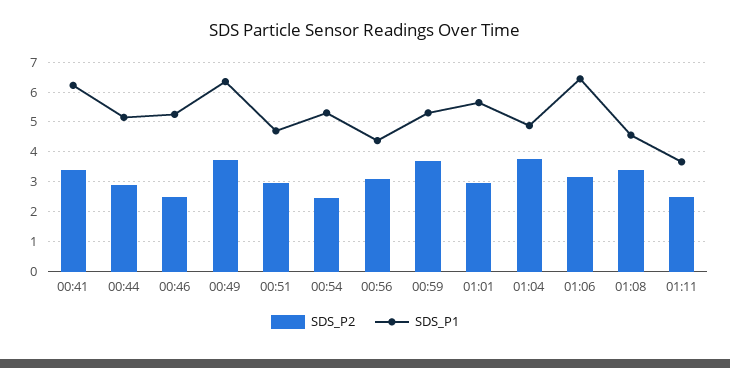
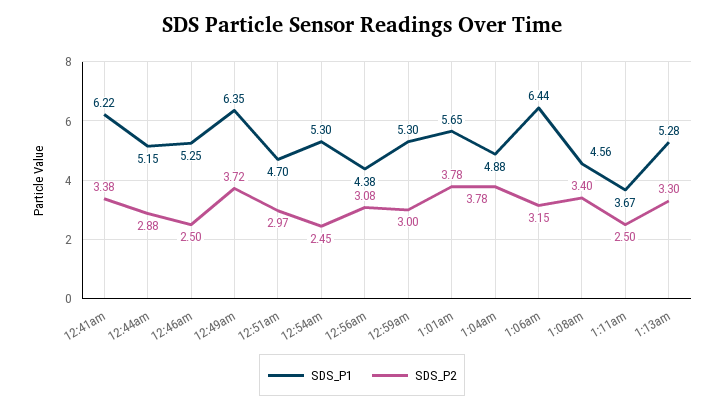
SDS_P2, 00:59: 3.75 -> 3
SDS_P2, 01:01: 3 -> 3.78
SDS_P1, 1:13am: none -> 5.28
SDS_P2, 1:13am: none -> 3.3

